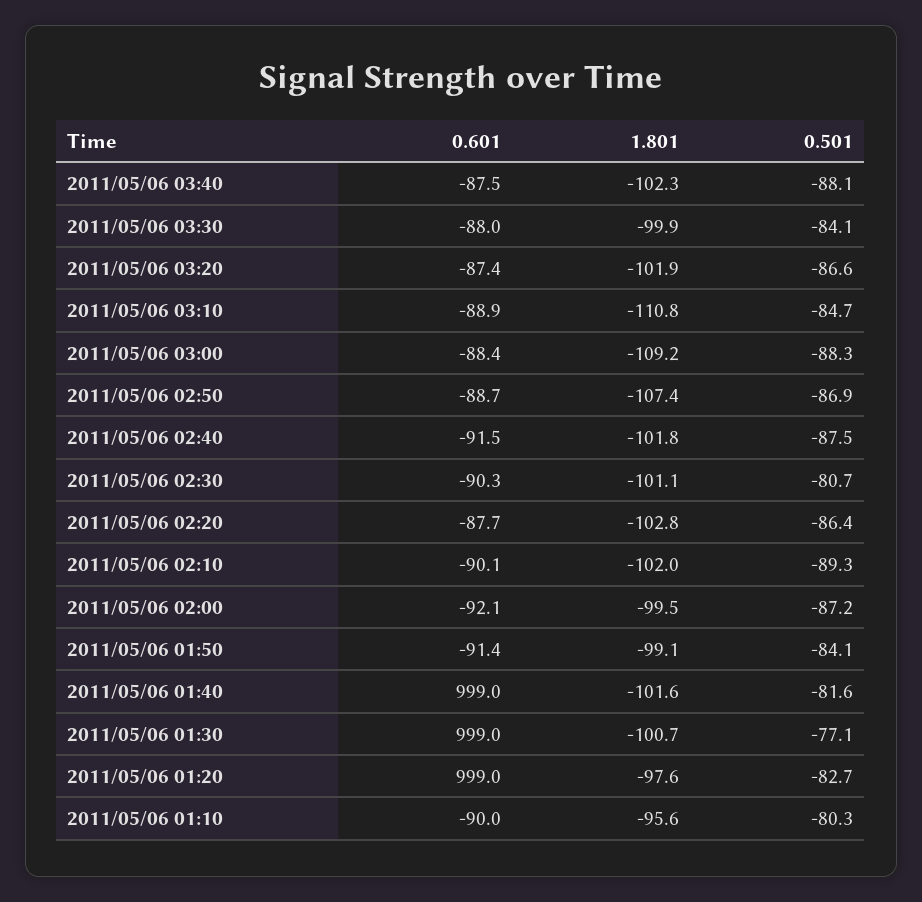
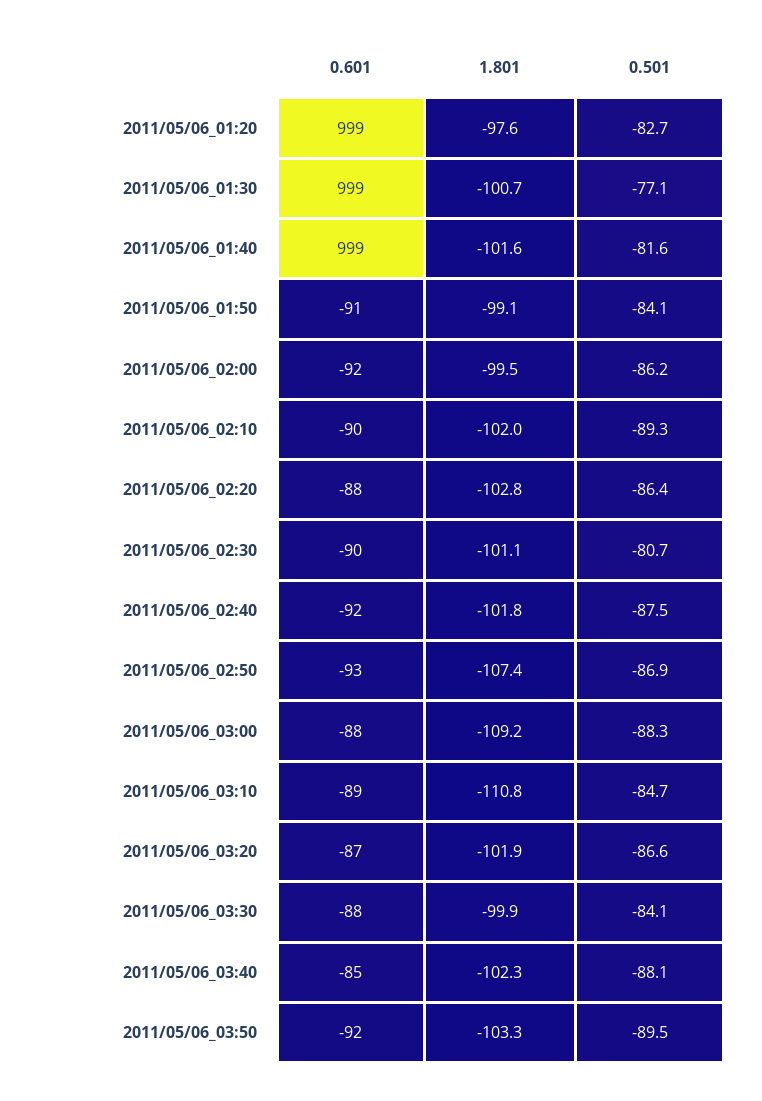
0.601, 2011/05/06 03:40: -87.5 -> -85
0.601, 2011/05/06 02:50: -88.7 -> -93
0.501, 2011/05/06 02:00: -87.2 -> -86.2
0.601, 2011/05/06 01:10: -90 -> none
1.801, 2011/05/06 01:10: -95.6 -> none
0.501, 2011/05/06 01:10: -80.3 -> none
0.601, 2011/05/06_03:50: none -> -92
1.801, 2011/05/06_03:50: none -> -103.3
0.501, 2011/05/06_03:50: none -> -89.5

